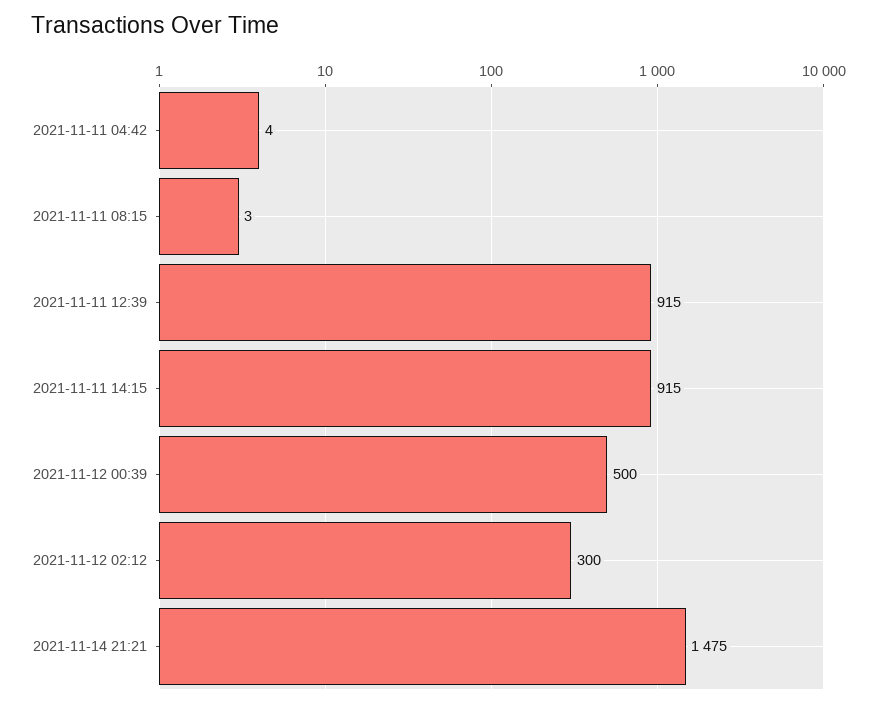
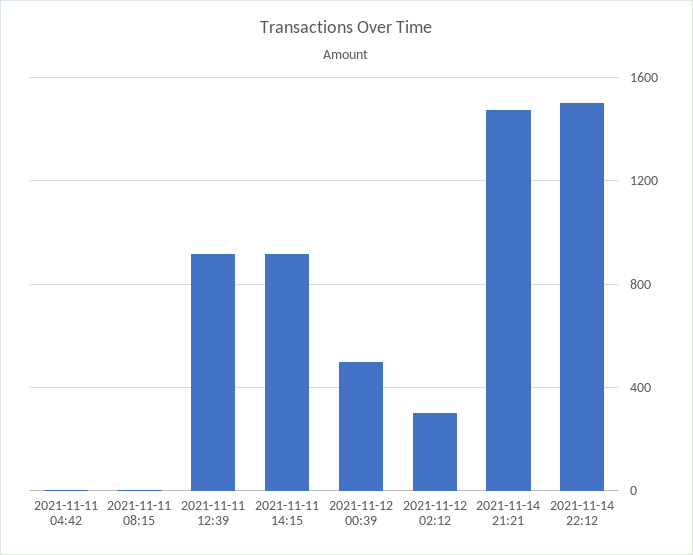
2021-11-14 22:12: none -> 1500

